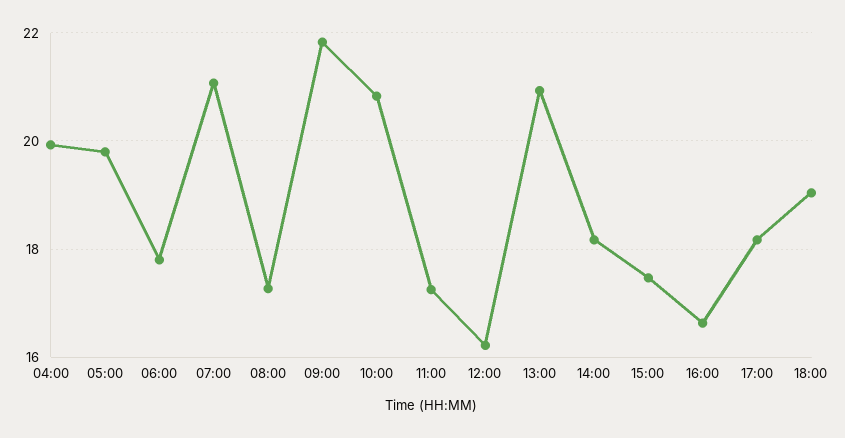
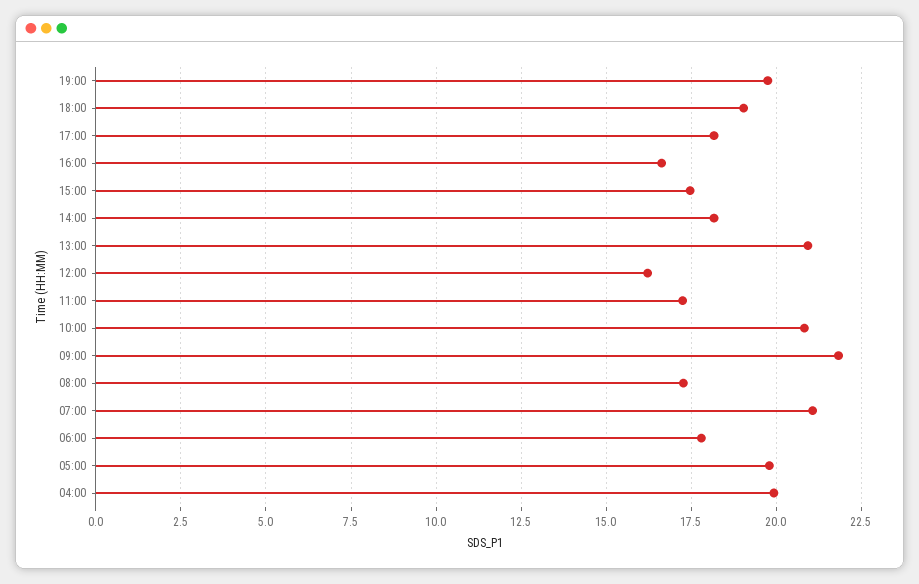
19:00: none -> 19.75

